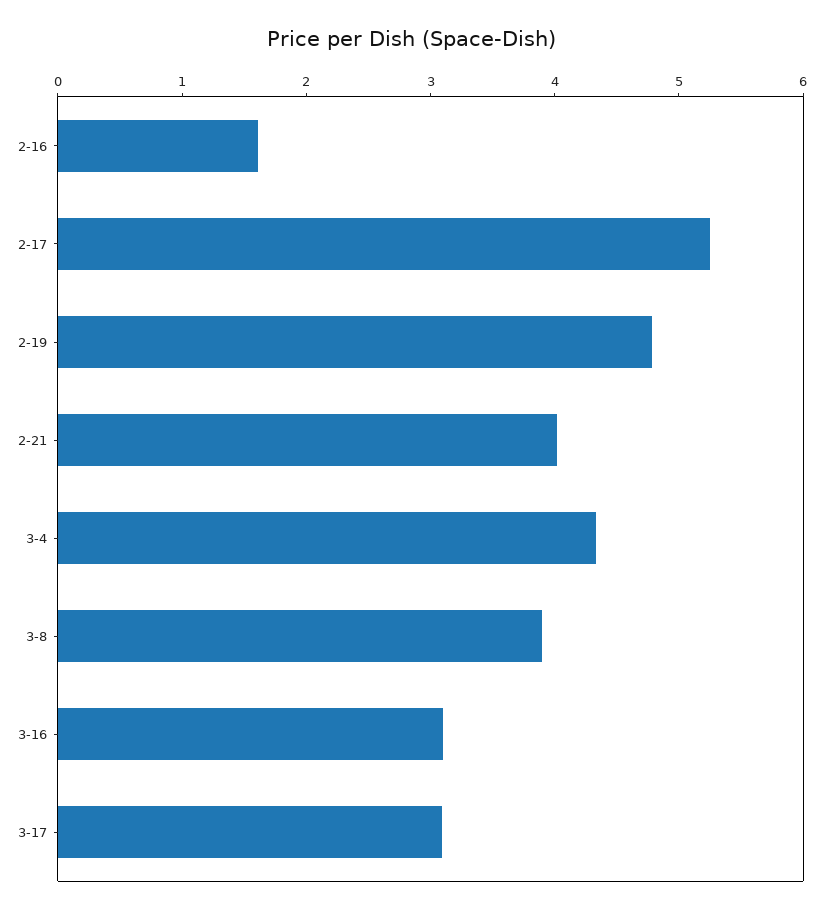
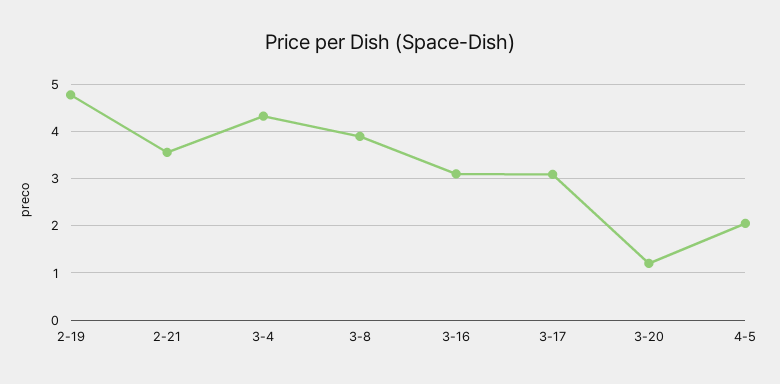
2-16: 1.6 -> none
2-17: 5.2 -> none
2-21: 4 -> 3.6
3-20: none -> 1.2
4-5: none -> 2

